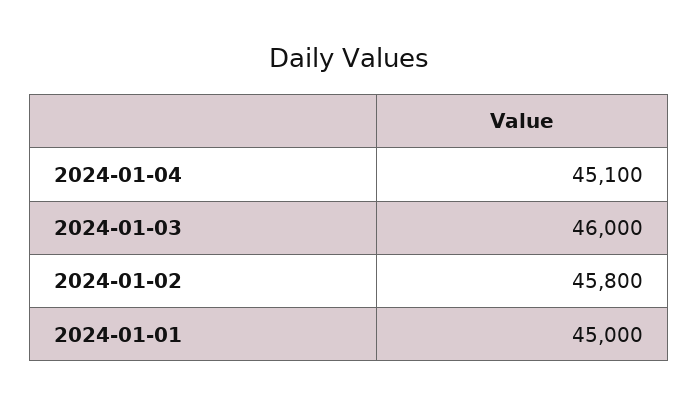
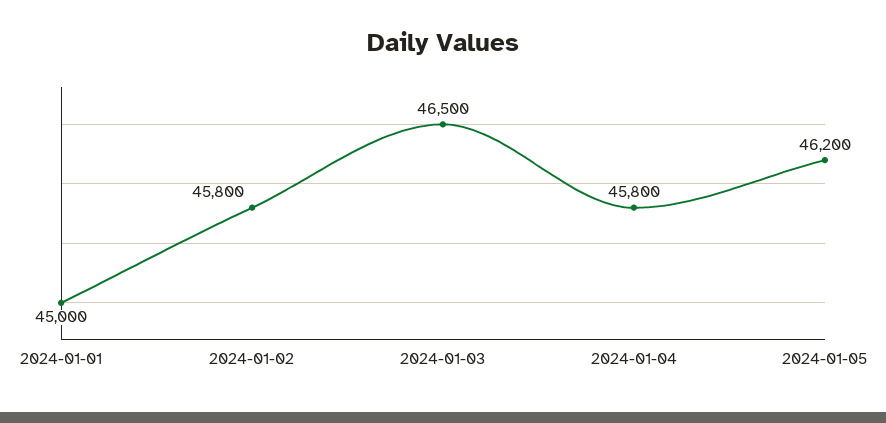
2024-01-04: 45100 -> 45800
2024-01-03: 46000 -> 46500
2024-01-05: none -> 46200

